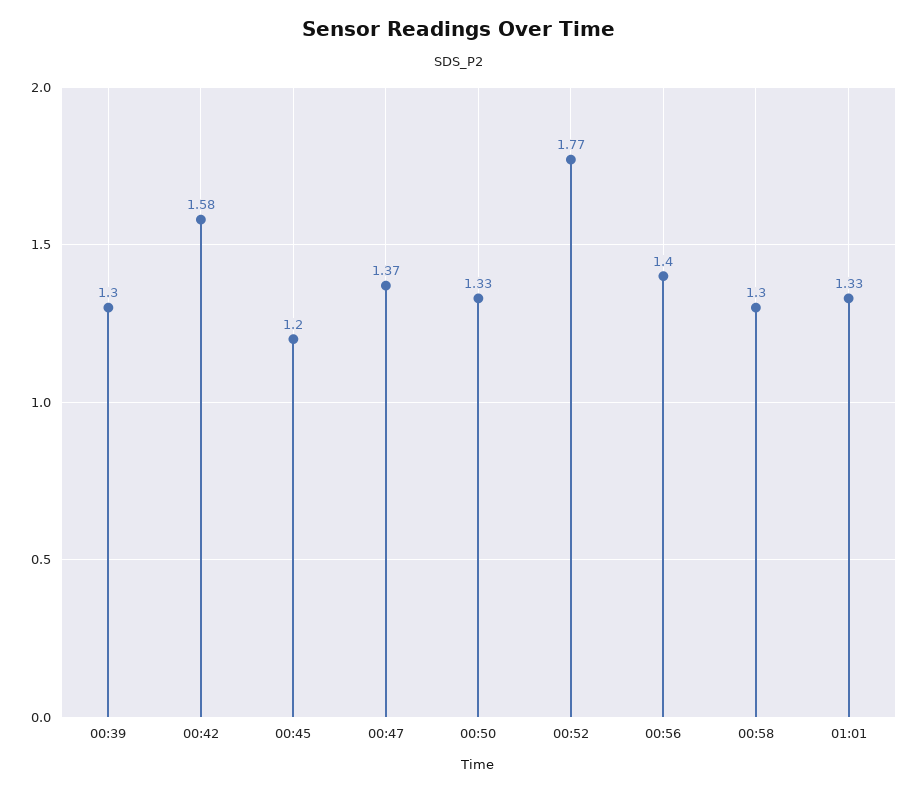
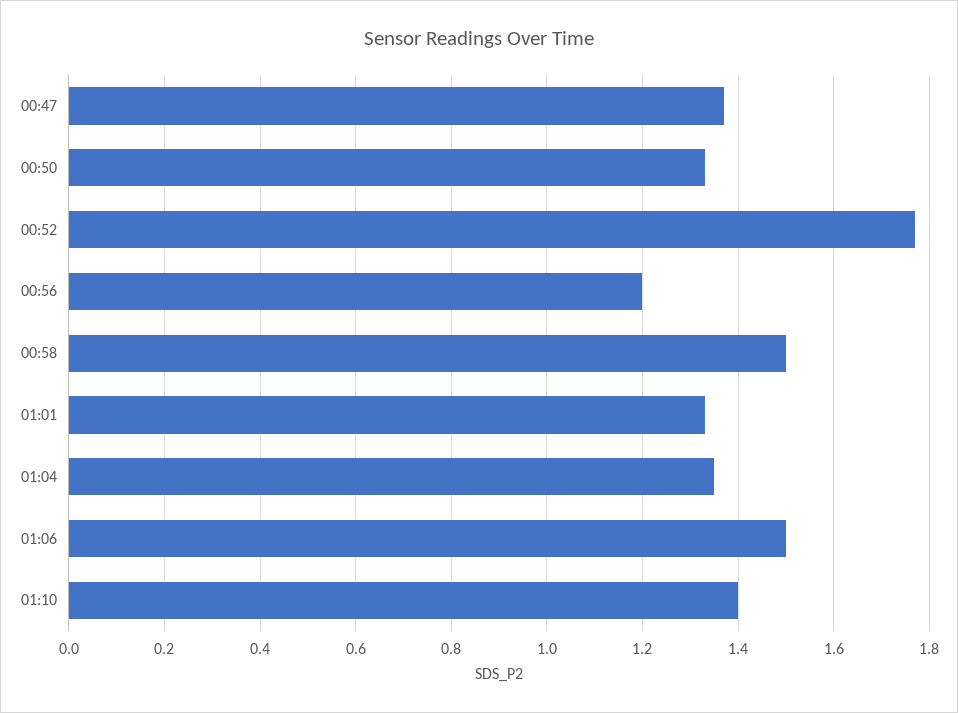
00:39: 1.3 -> none
00:42: 1.58 -> none
00:45: 1.2 -> none
00:56: 1.4 -> 1.2
00:58: 1.3 -> 1.5
01:04: none -> 1.35
01:06: none -> 1.5
01:10: none -> 1.4

